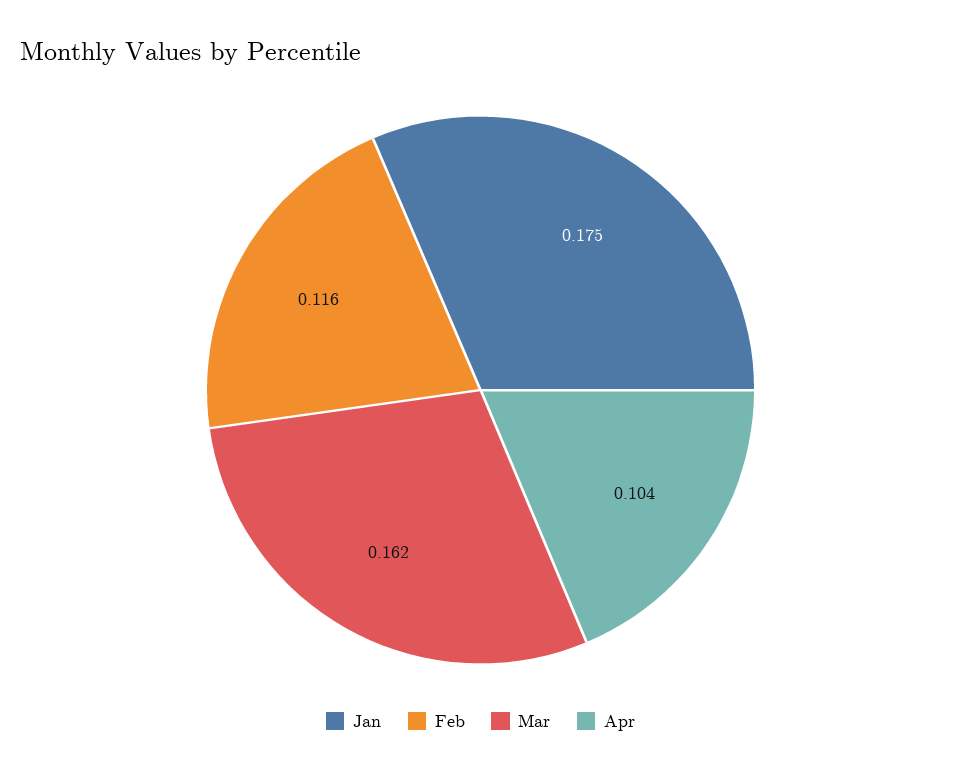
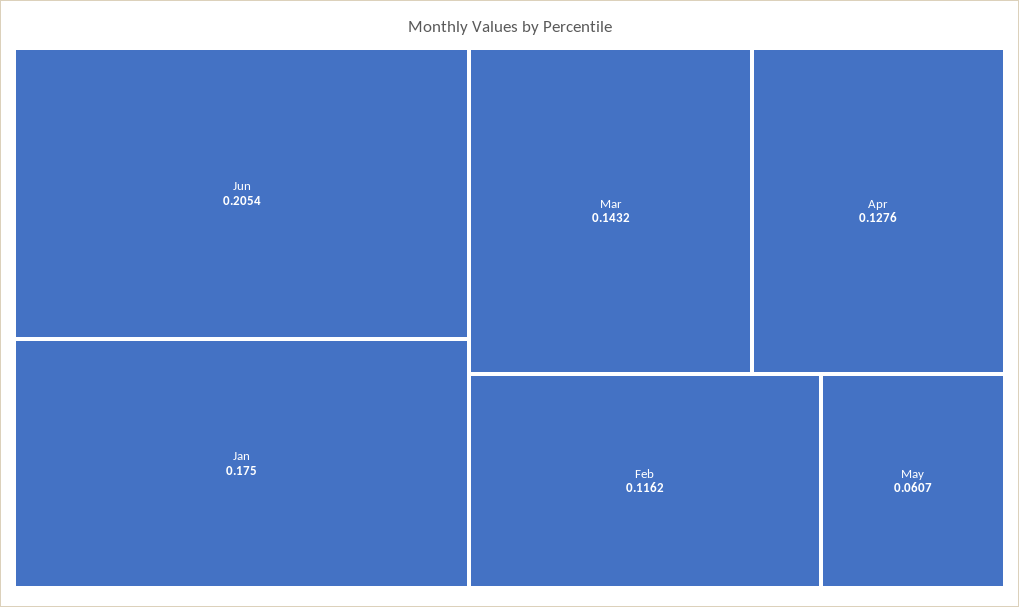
Mar: 0.162 -> 0.1432
Apr: 0.104 -> 0.1276
Jun: none -> 0.2054
May: none -> 0.0607

